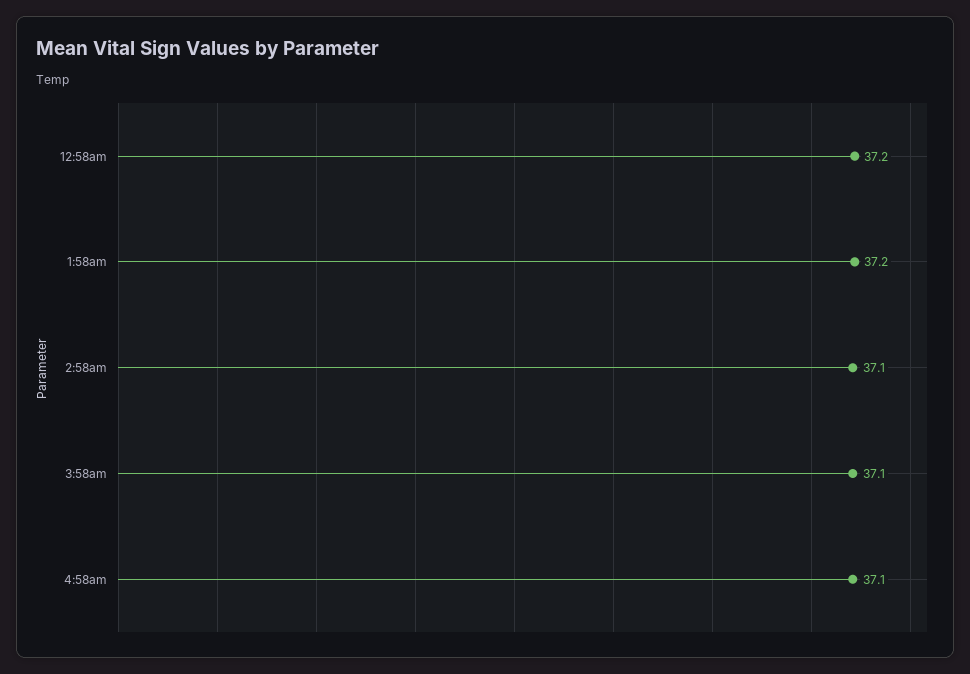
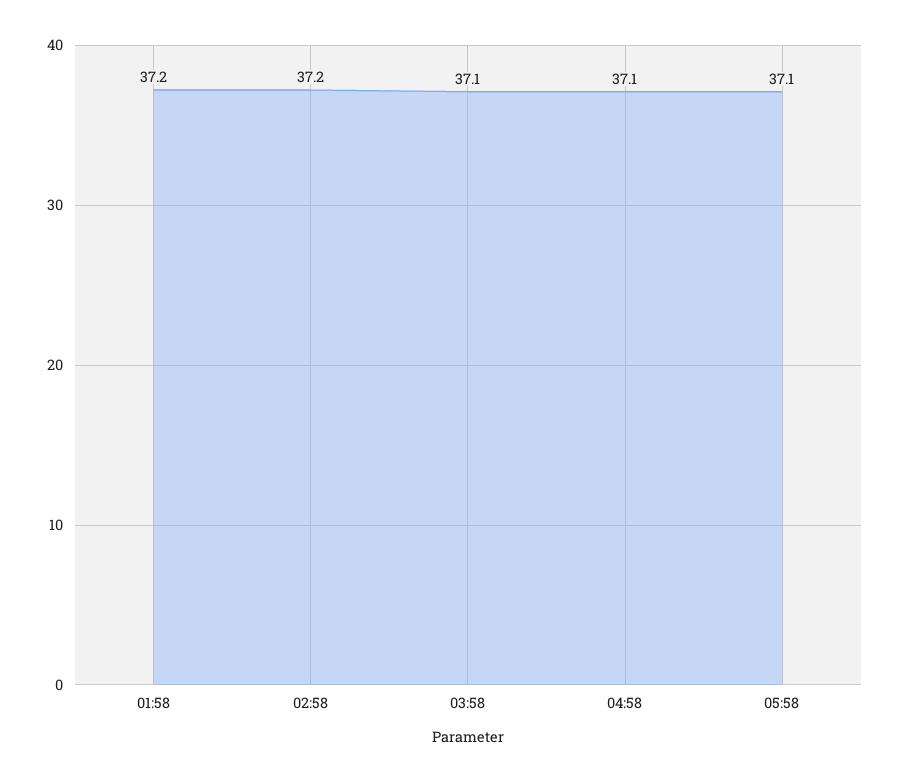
12:58am: 37.2 -> none
2:58am: 37.1 -> 37.2
05:58: none -> 37.1

